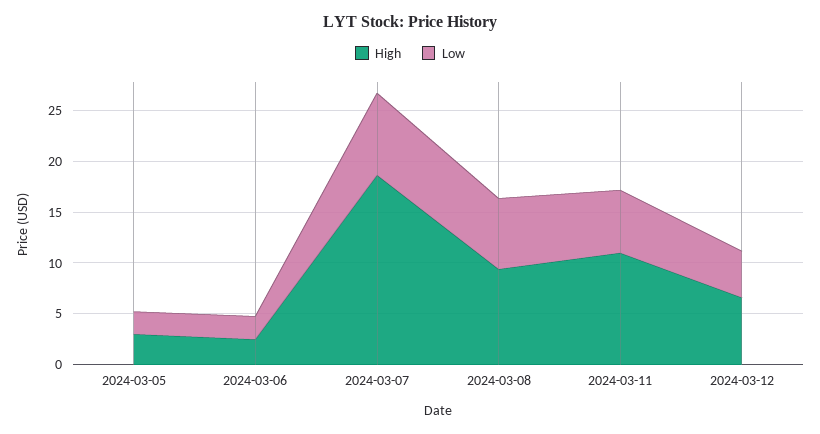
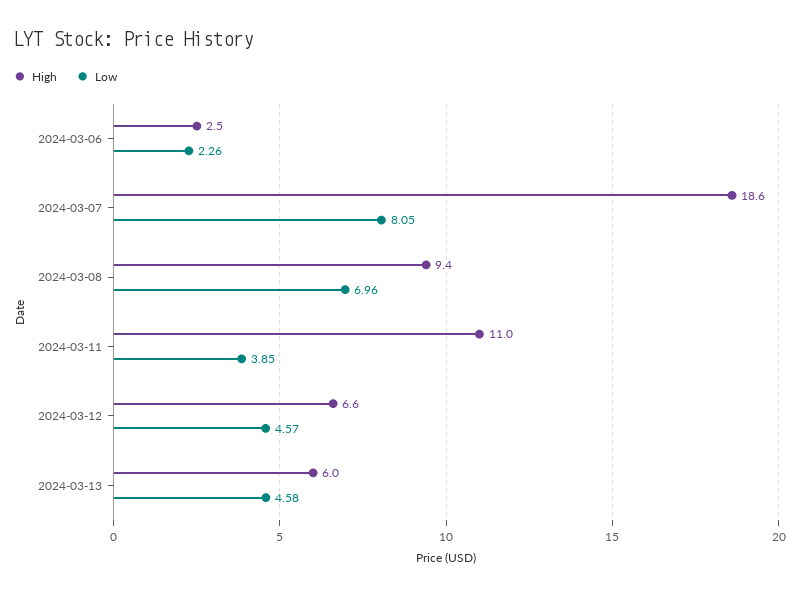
High, 2024-03-05: 3 -> none
Low, 2024-03-05: 2 -> none
Low, 2024-03-11: 6 -> 3.85
High, 2024-03-13: none -> 6
Low, 2024-03-13: none -> 4.58

